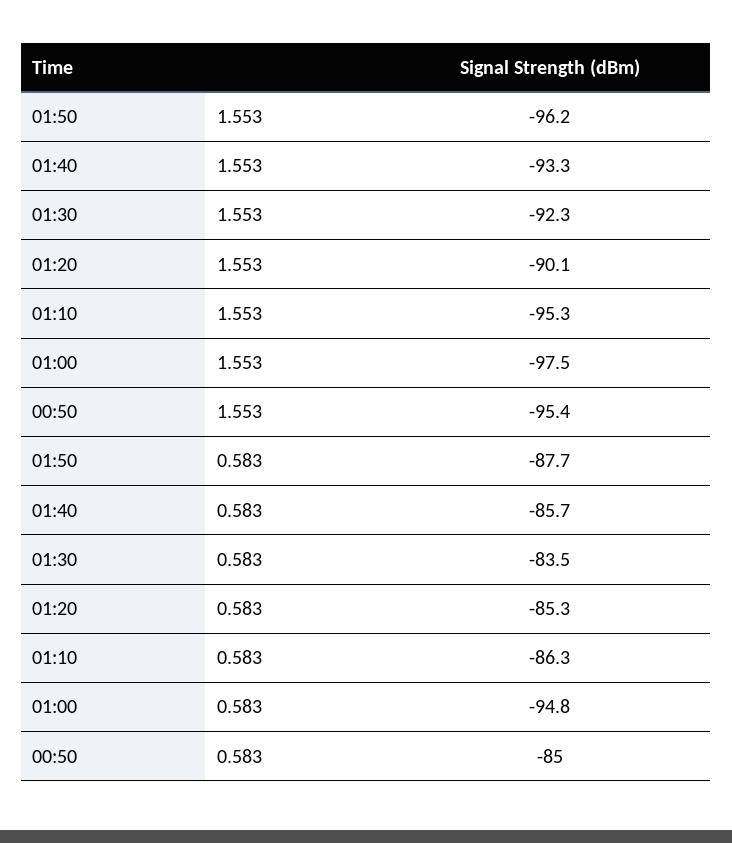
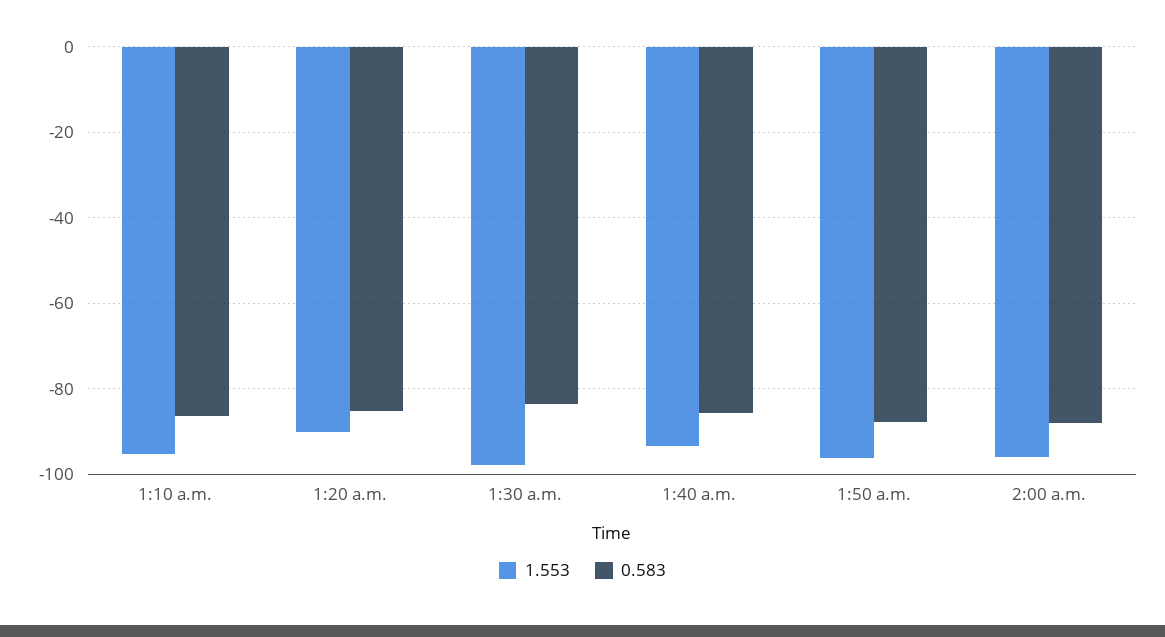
1.553, 01:30: -92.3 -> -98
1.553, 01:00: -97.5 -> none
1.553, 00:50: -95.4 -> none
0.583, 01:00: -94.8 -> none
0.583, 00:50: -85 -> none
1.553, 2:00 a.m.: none -> -96
0.583, 2:00 a.m.: none -> -88

